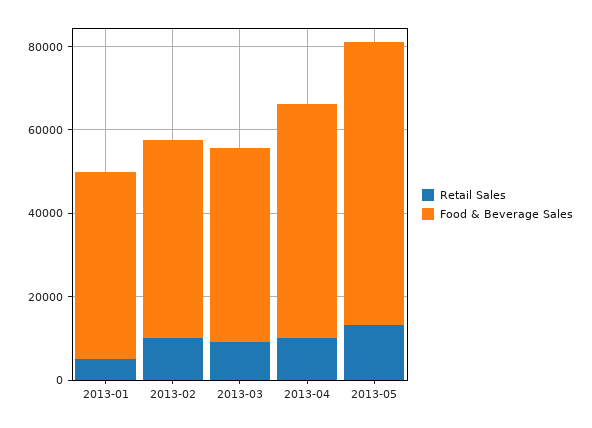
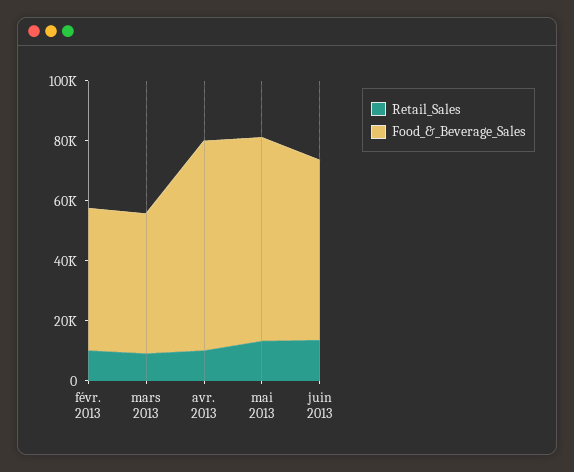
Retail Sales, 2013-01: 5000 -> none
Food & Beverage Sales, 2013-01: 45000 -> none
Food & Beverage Sales, 2013-04: 55000 -> 70000
Retail Sales, juin 2013: none -> 15000
Food & Beverage Sales, juin 2013: none -> 60000

